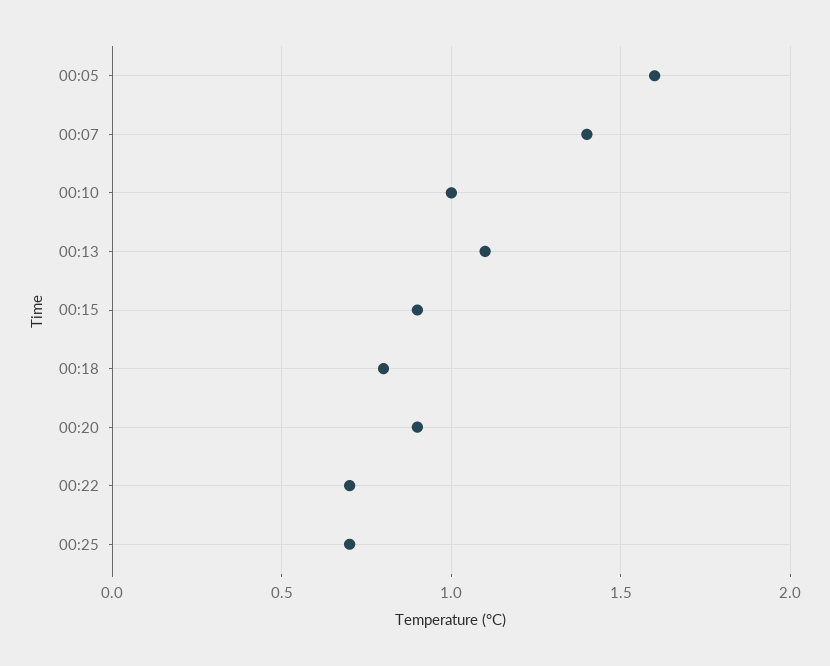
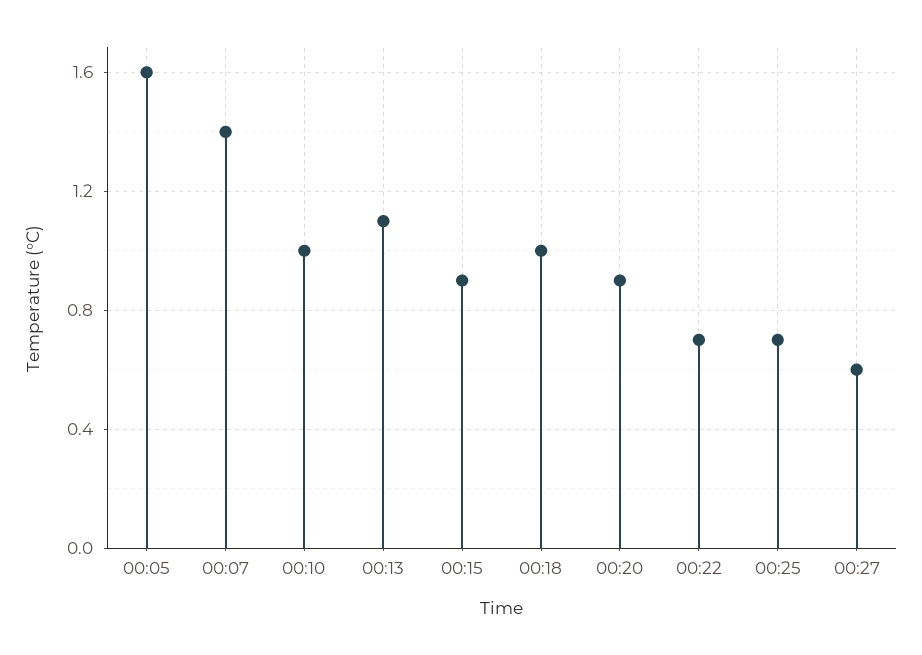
00:18: 0.8 -> 1
00:27: none -> 0.6

